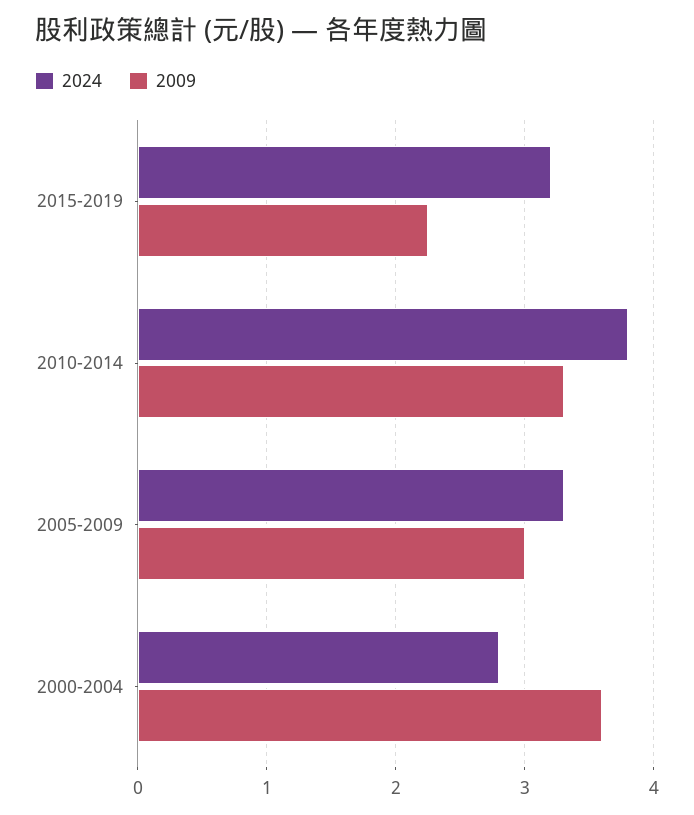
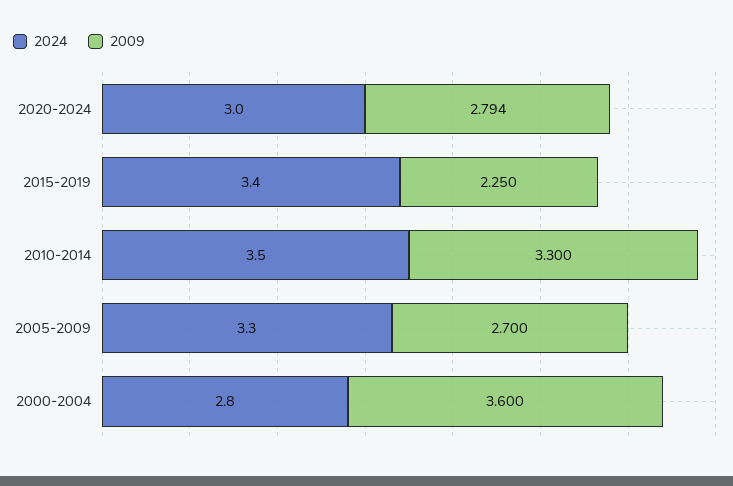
2024, 2015-2019: 3.2 -> 3.4
2024, 2010-2014: 3.8 -> 3.5
2009, 2005-2009: 3 -> 2.7
2024, 2020-2024: none -> 3
2009, 2020-2024: none -> 2.794

